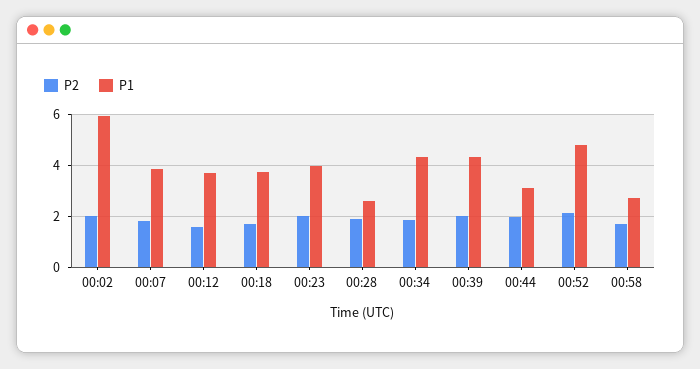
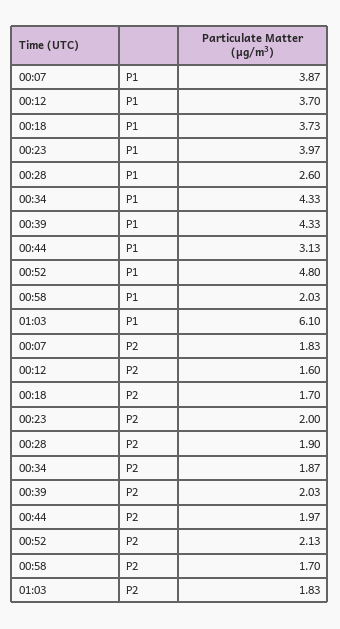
P2, 00:02: 2 -> none
P1, 00:02: 6 -> none
P1, 00:58: 2.75 -> 2.03
P1, 01:03: none -> 6.1
P2, 01:03: none -> 1.83

